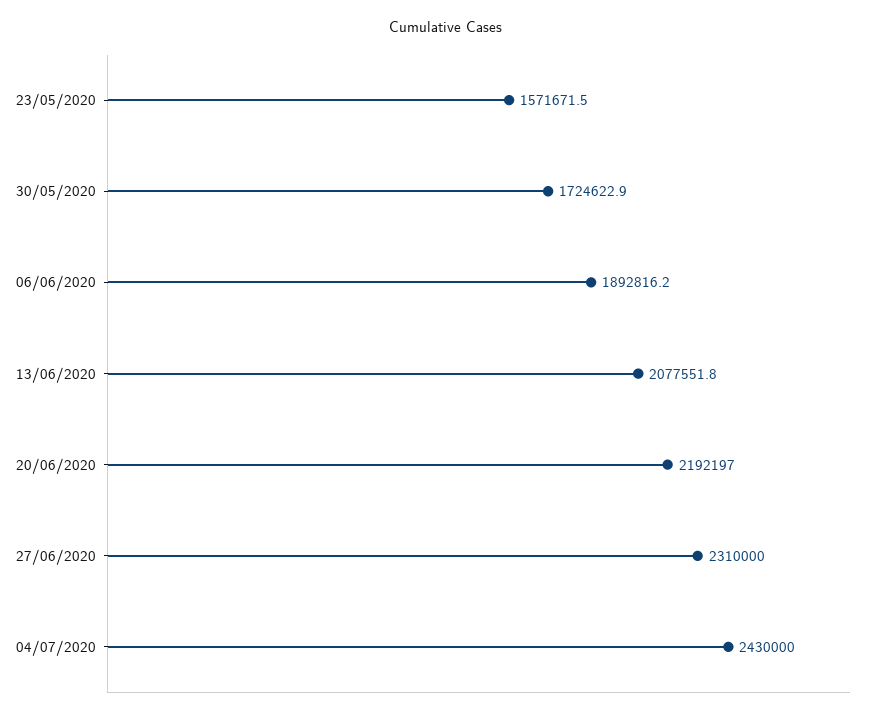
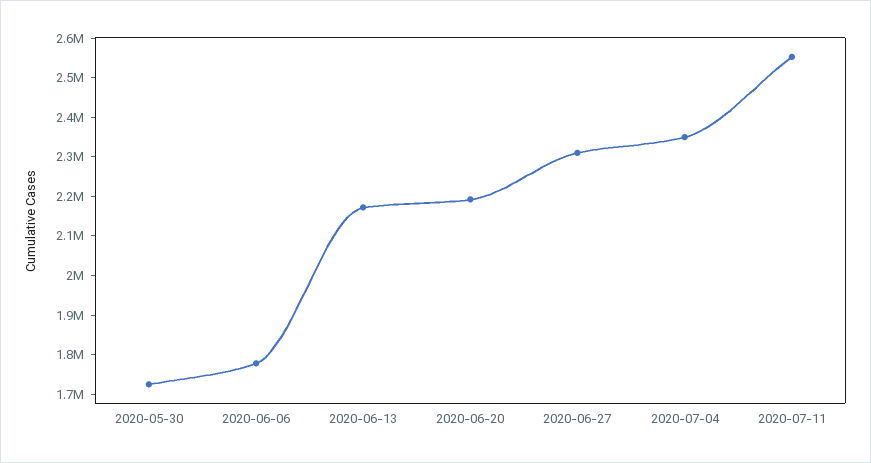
23/05/2020: 1571671.5 -> none
06/06/2020: 1892816.2 -> 1775000
13/06/2020: 2077551.8 -> 2175000
04/07/2020: 2430000 -> 2350000
2020-07-11: none -> 2550000

